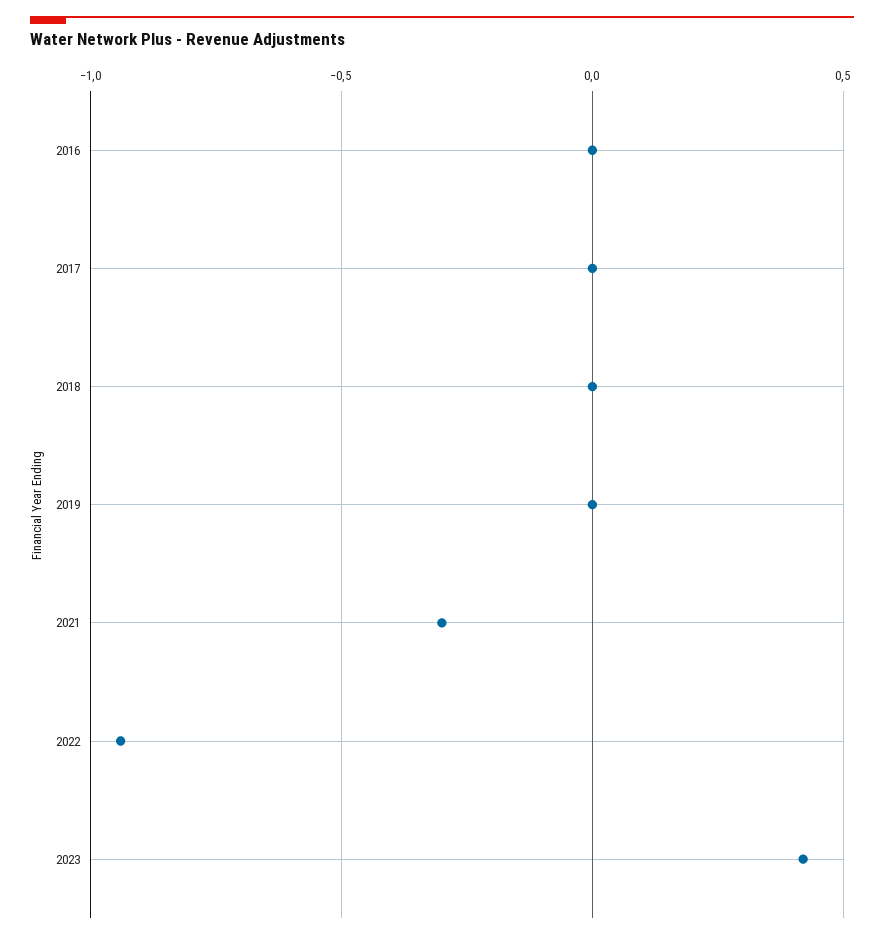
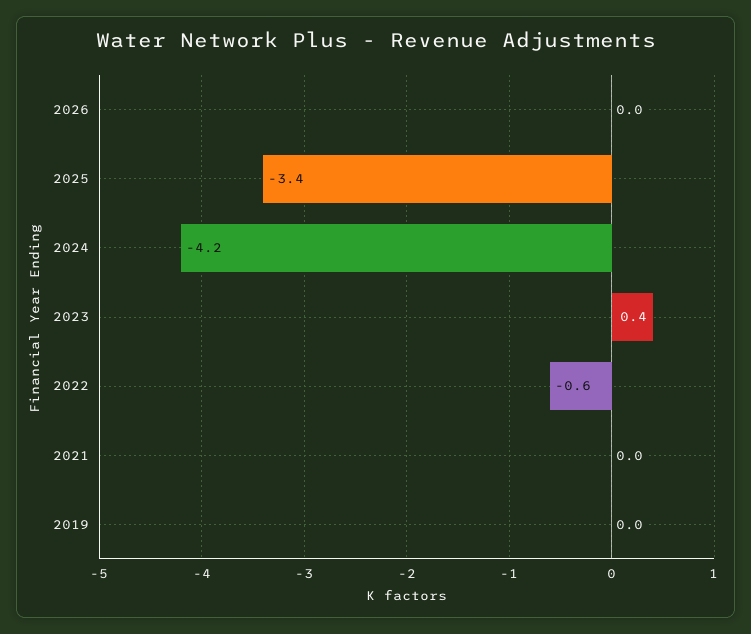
2016: 0 -> none
2017: 0 -> none
2018: 0 -> none
2021: -0.3 -> 0
2022: -0.95 -> -0.6
2026: none -> 0
2025: none -> -3.4
2024: none -> -4.2

